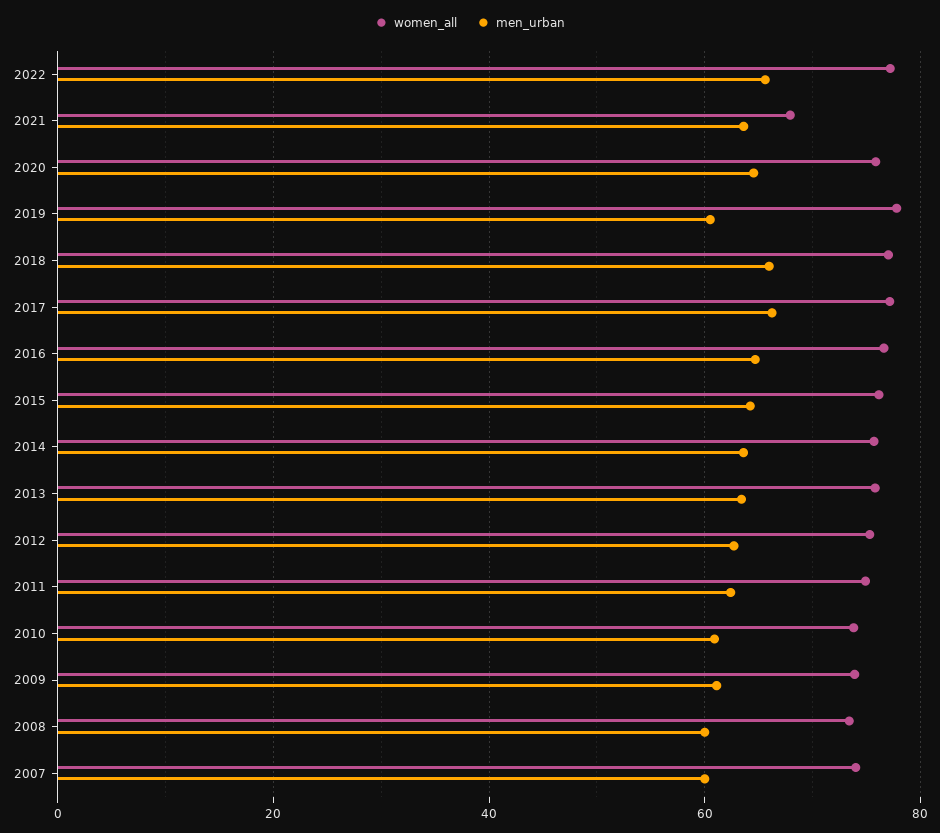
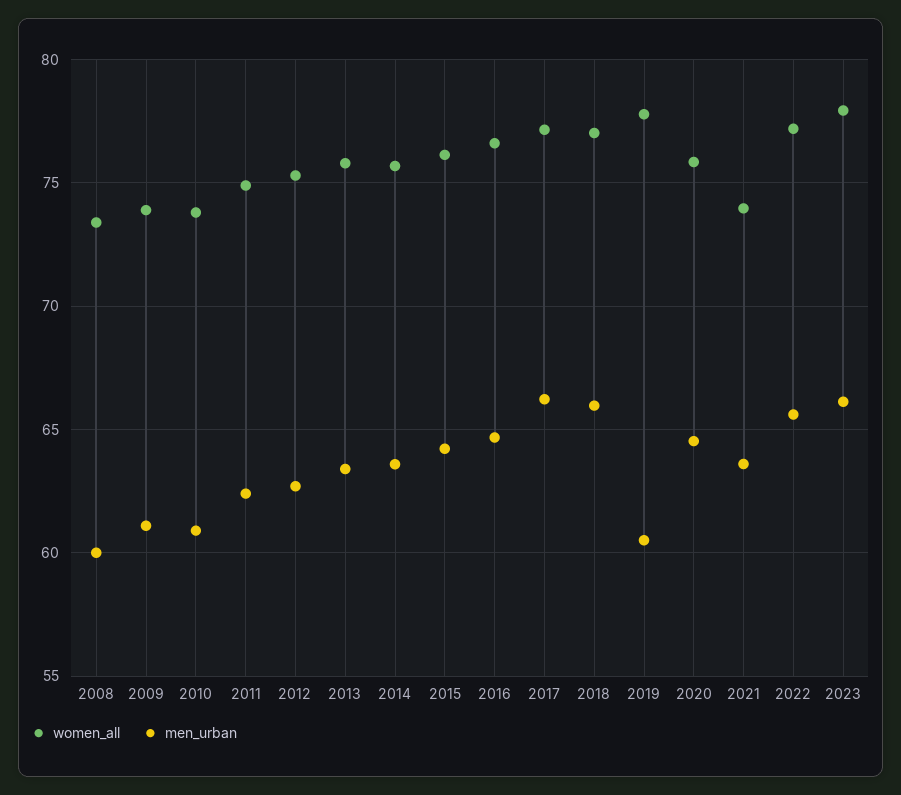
women_all, 2021: 68 -> 74
women_all, 2007: 74 -> none
men_urban, 2007: 60 -> none
women_all, 2023: none -> 78
men_urban, 2023: none -> 66

